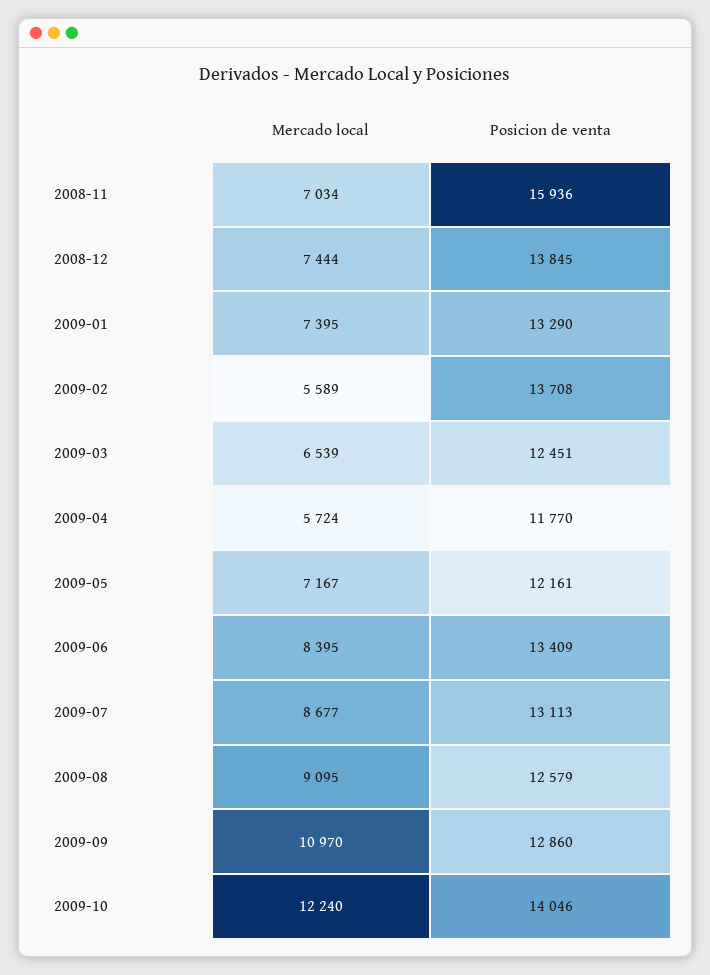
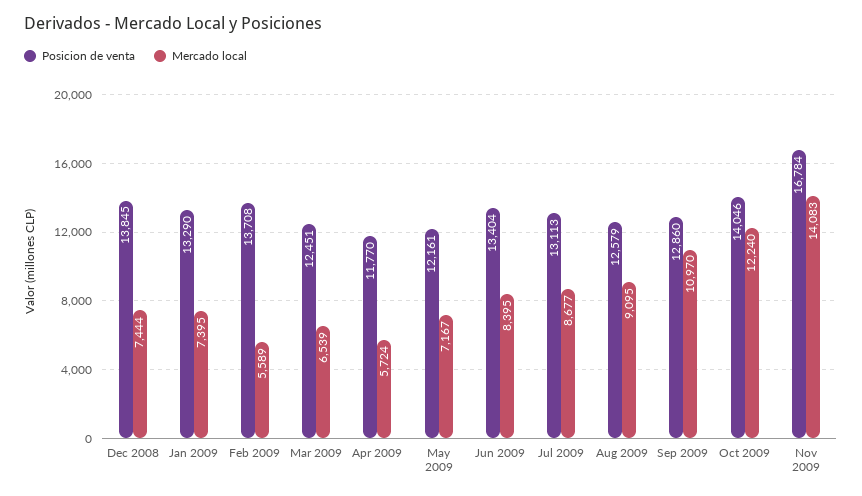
Mercado local, 2008-11: 7034 -> none
Posicion de venta, 2008-11: 15936 -> none
Posicion de venta, 2009-06: 13409 -> 13404
Posicion de venta, Nov 2009: none -> 16784
Mercado local, Nov 2009: none -> 14083

